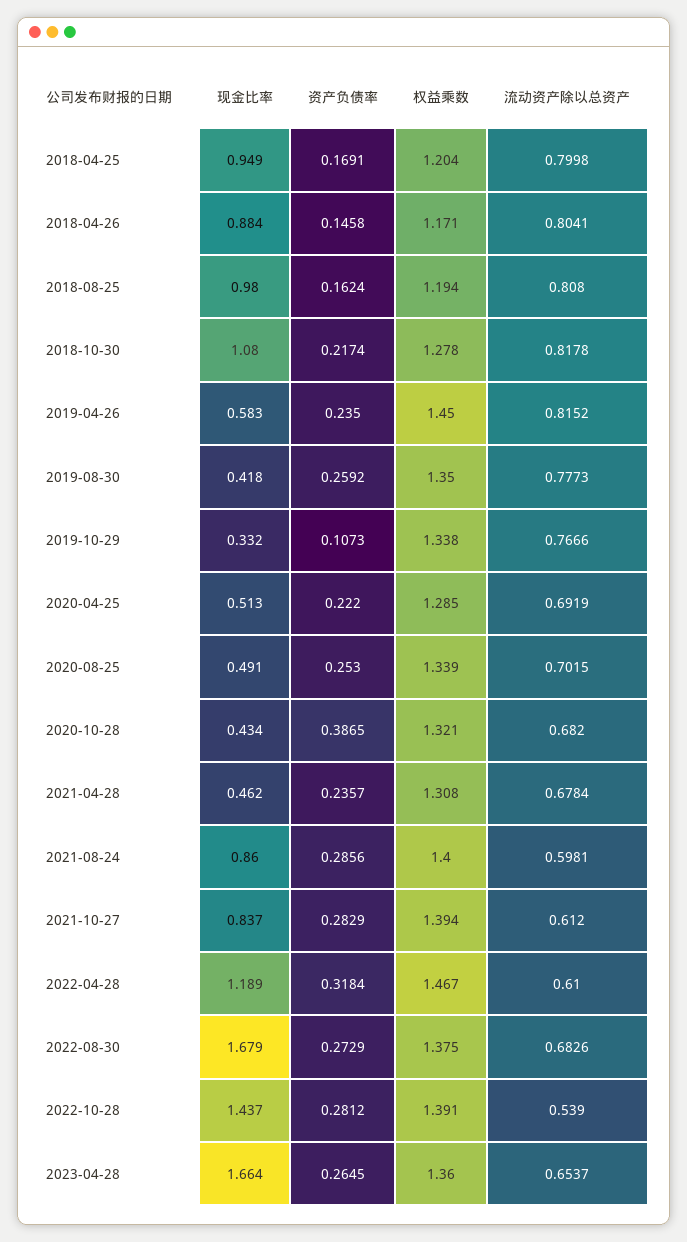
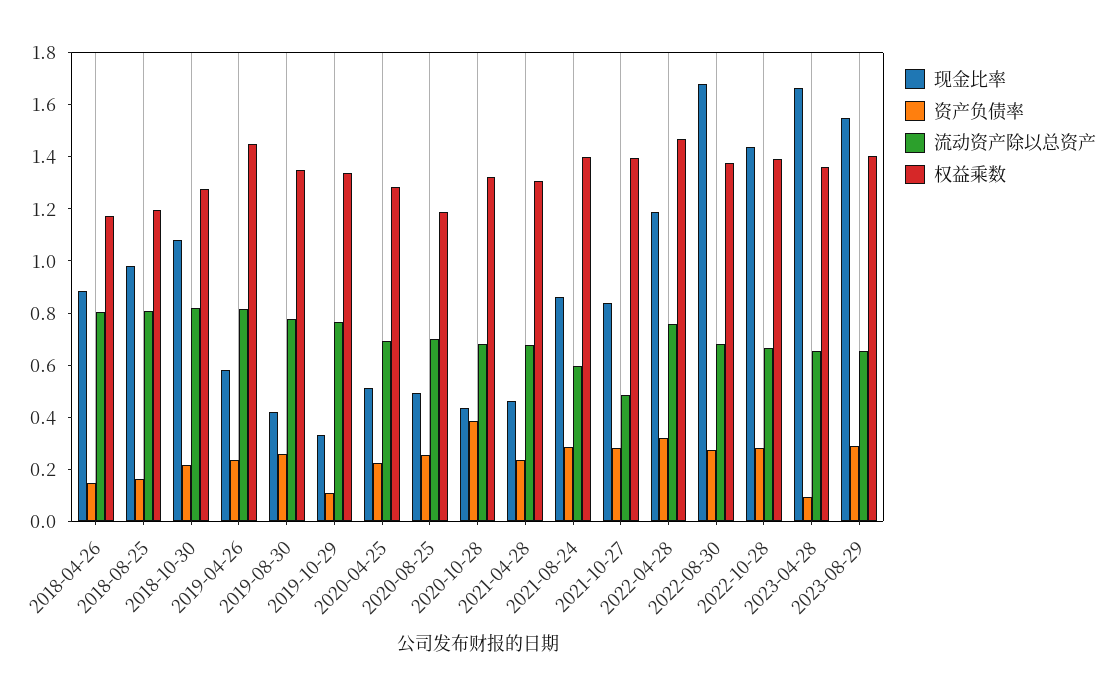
现金比率, 2018-04-25: 0.949 -> none
资产负债率, 2018-04-25: 0.1691 -> none
权益乘数, 2018-04-25: 1.204 -> none
流动资产除以总资产, 2018-04-25: 0.7998 -> none
权益乘数, 2020-08-25: 1.339 -> 1.2
流动资产除以总资产, 2021-10-27: 0.612 -> 0.5
流动资产除以总资产, 2022-04-28: 0.61 -> 0.75
流动资产除以总资产, 2022-10-28: 0.539 -> 0.65
资产负债率, 2023-04-28: 0.2645 -> 0.1
现金比率, 2023-08-29: none -> 1.55
资产负债率, 2023-08-29: none -> 0.3
流动资产除以总资产, 2023-08-29: none -> 0.65
权益乘数, 2023-08-29: none -> 1.4

